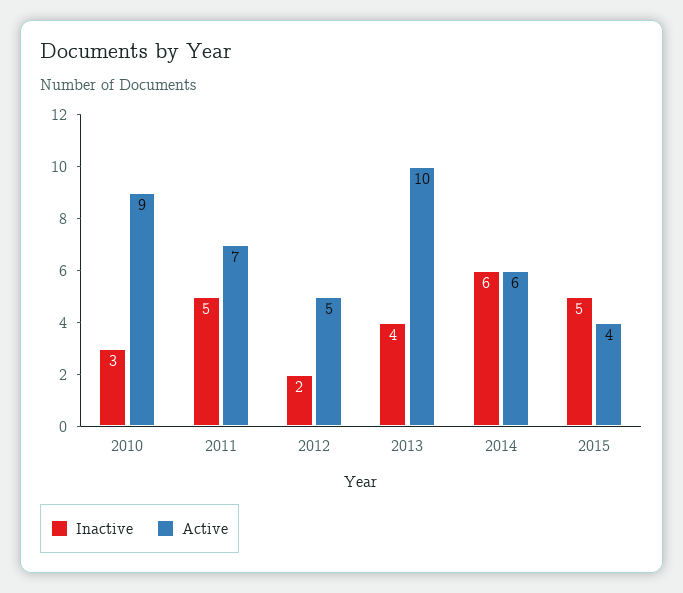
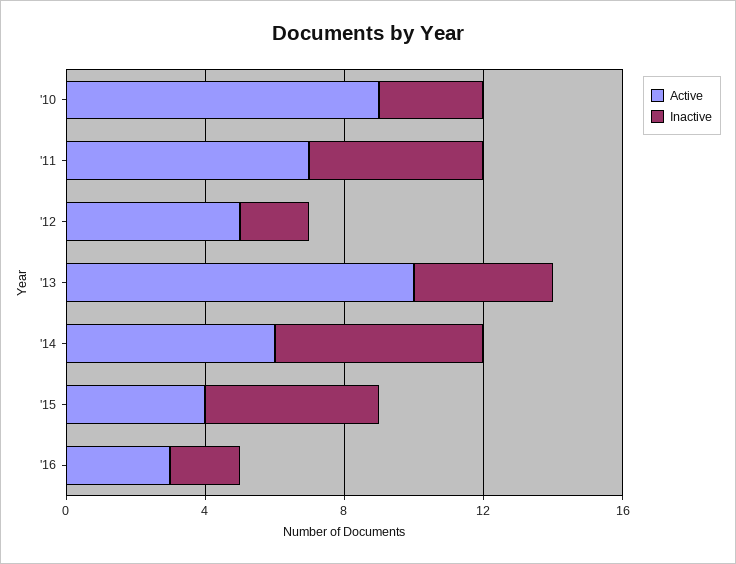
Active, '16: none -> 3
Inactive, '16: none -> 2

